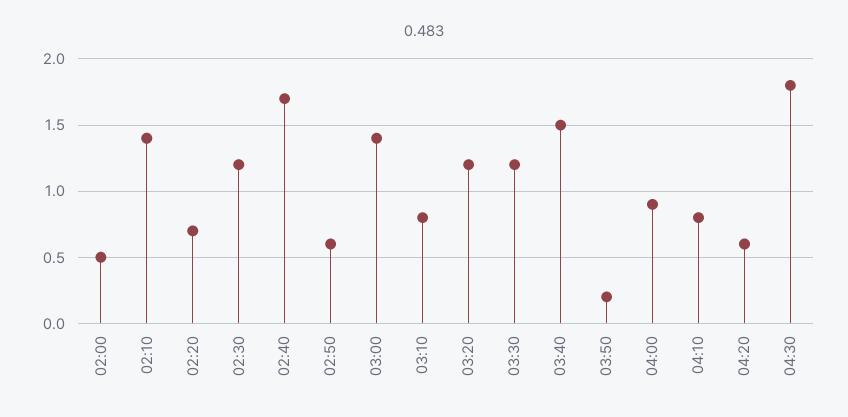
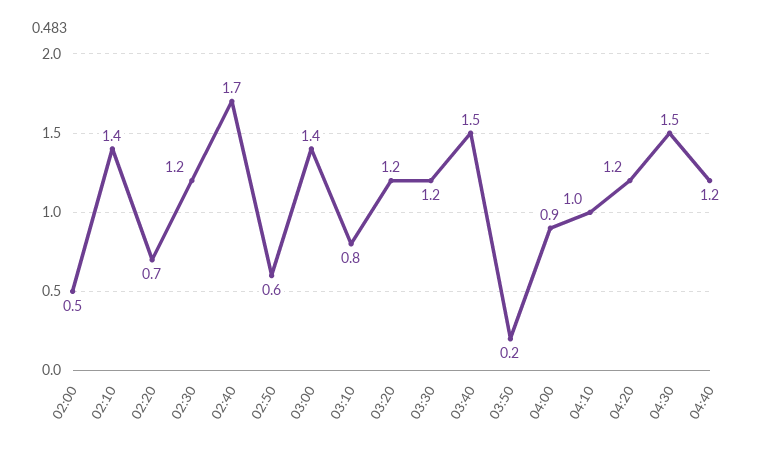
04:10: 0.8 -> 1
04:20: 0.6 -> 1.2
04:30: 1.8 -> 1.5
04:40: none -> 1.2

